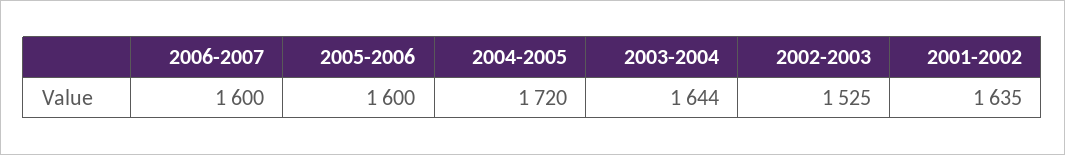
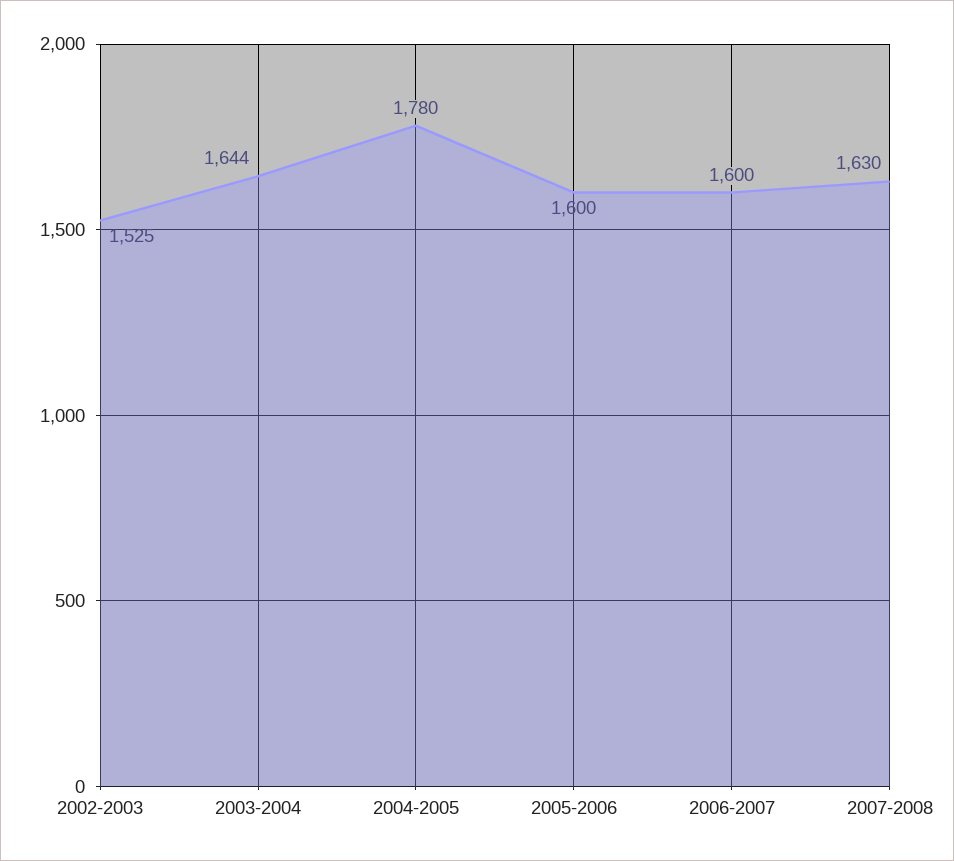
2004-2005: 1720 -> 1780
2001-2002: 1635 -> none
2007-2008: none -> 1630

